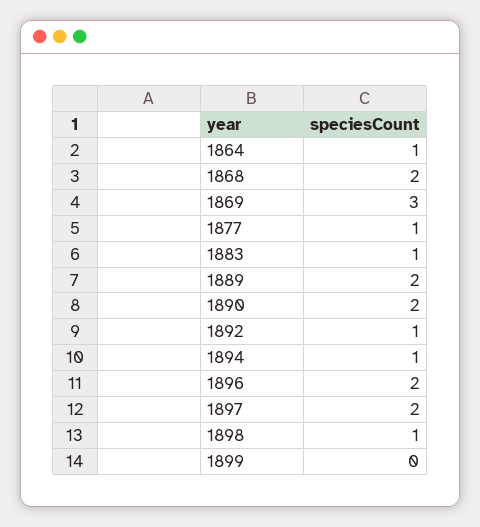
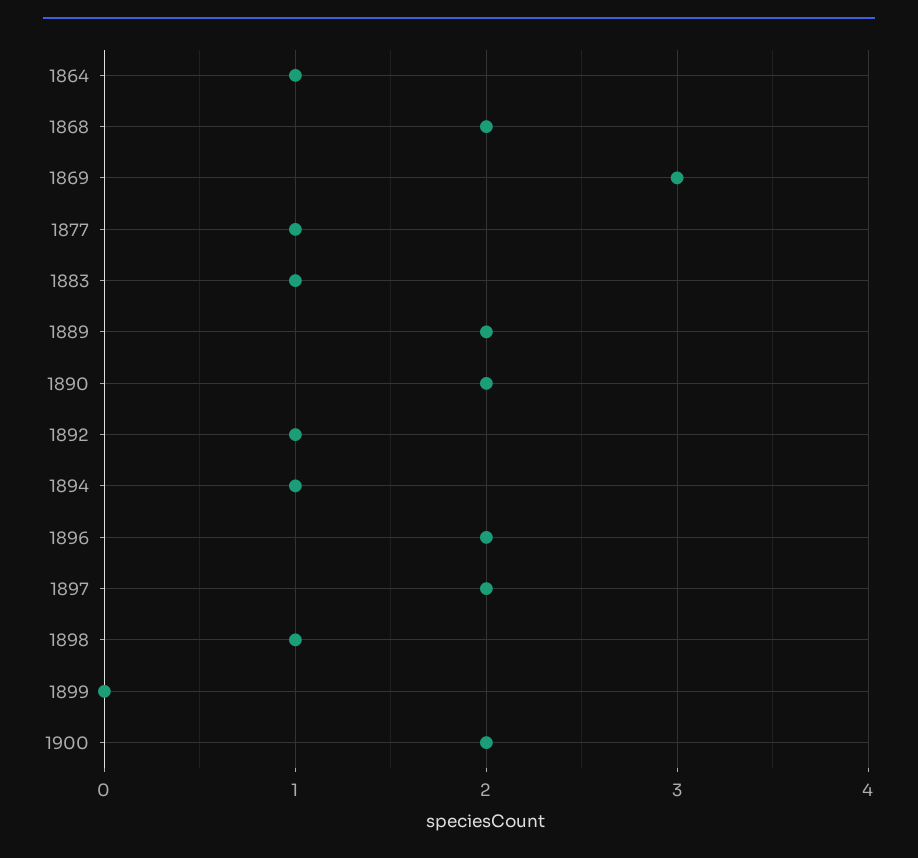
1900: none -> 2

